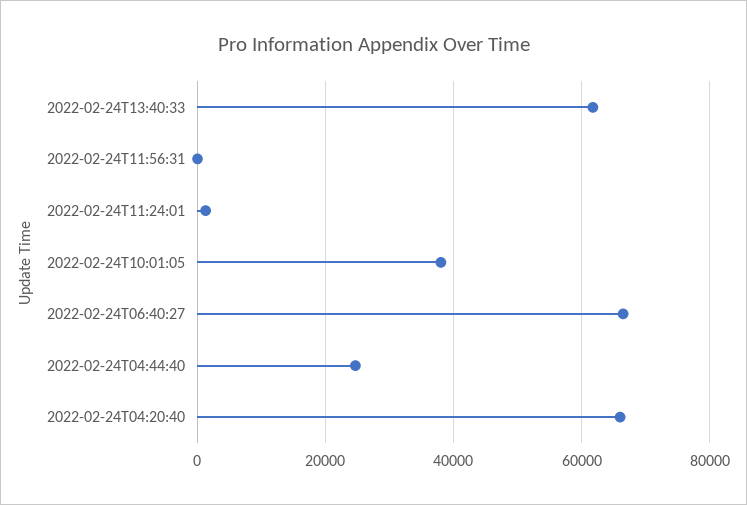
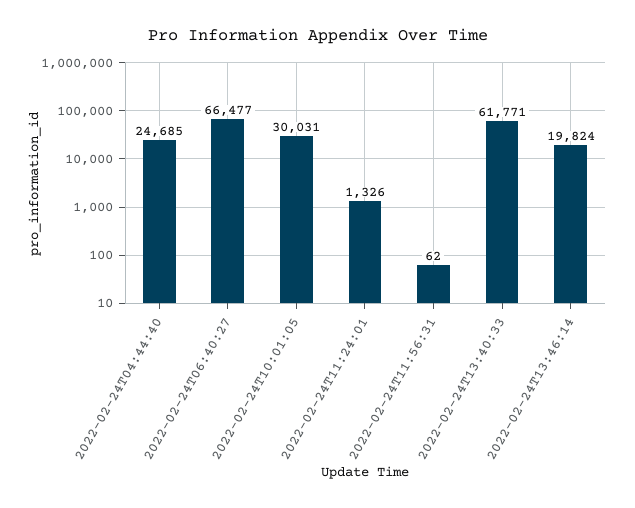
2022-02-24T10:01:05: 38000 -> 30031
2022-02-24T04:20:40: 66000 -> none
2022-02-24T13:46:14: none -> 19824

